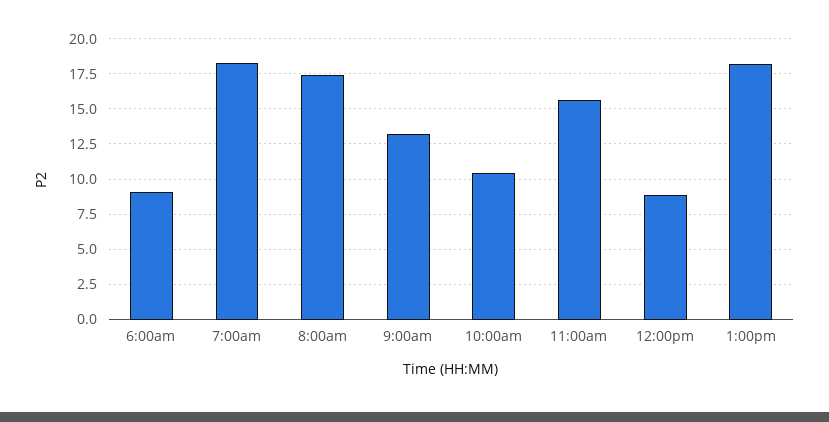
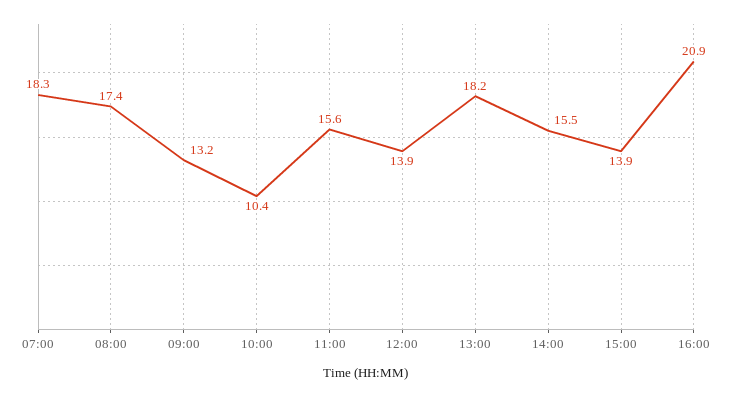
6:00am: 9 -> none
12:00pm: 9 -> 13.9
14:00: none -> 15.5
15:00: none -> 13.9
16:00: none -> 20.9

